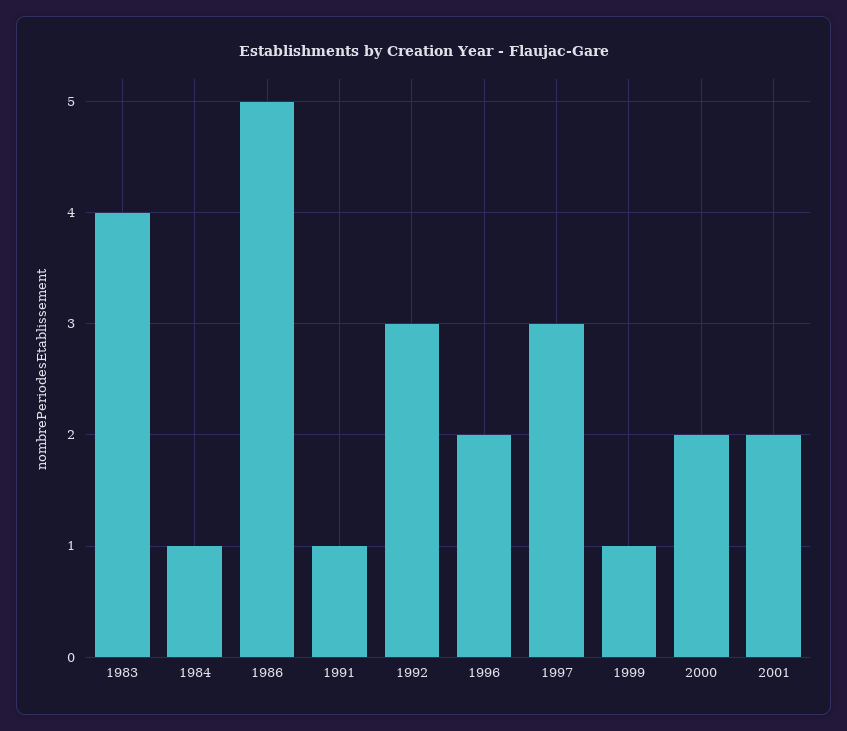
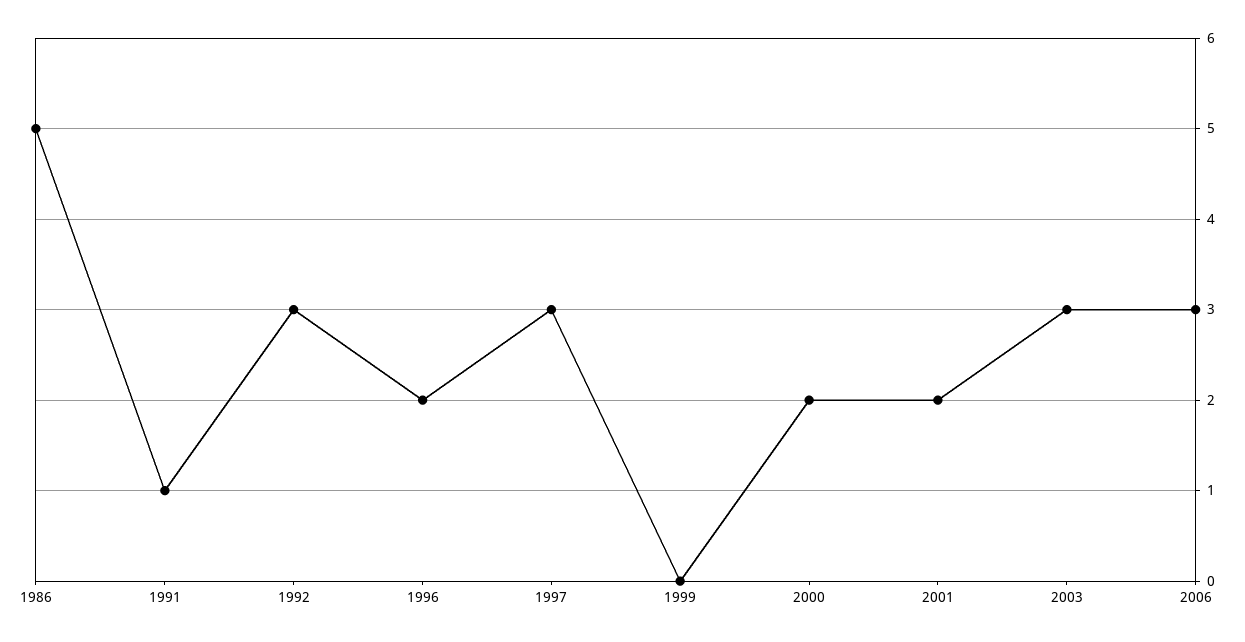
1983: 4 -> none
1984: 1 -> none
1999: 1 -> 0
2003: none -> 3
2006: none -> 3

